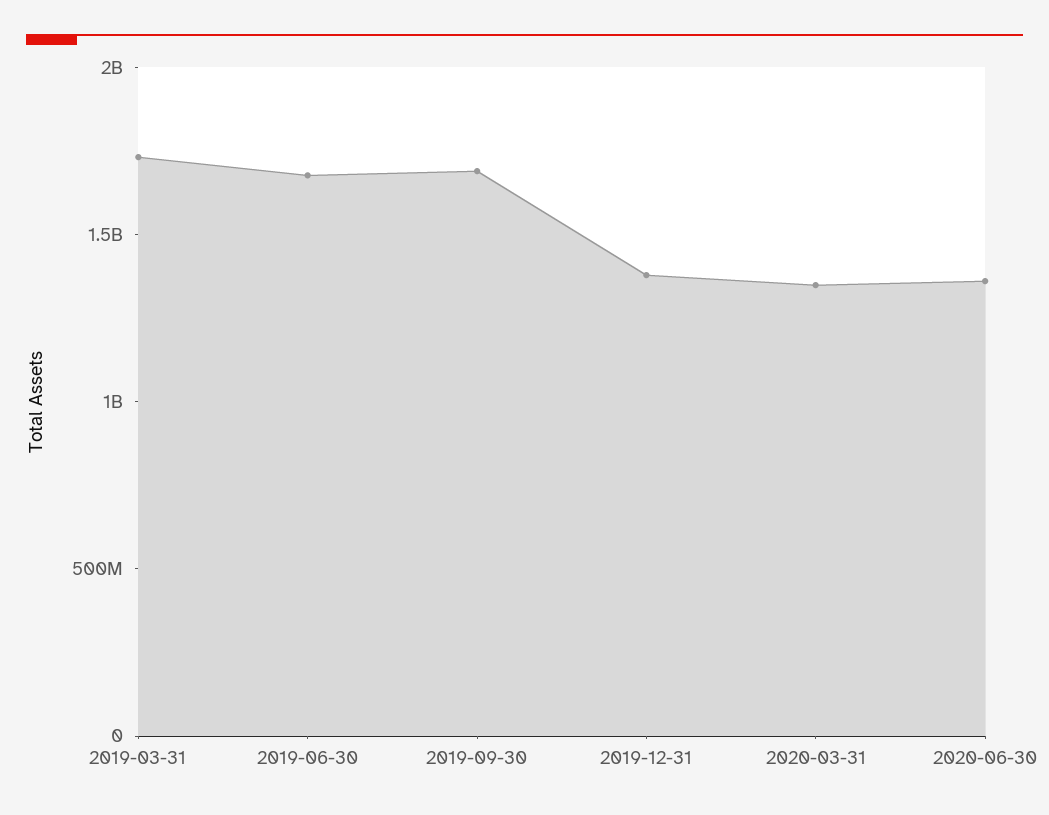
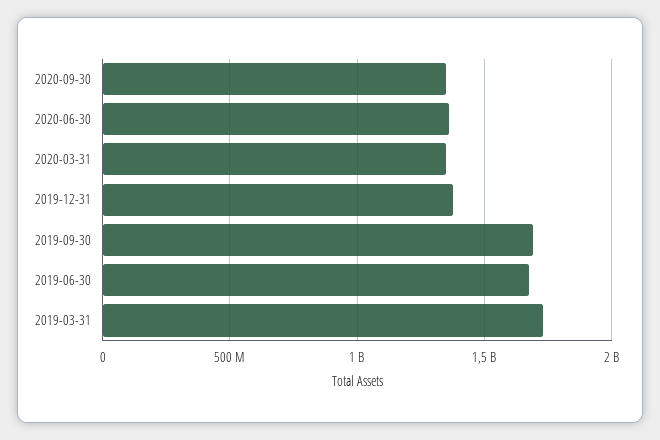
2020-09-30: none -> 1350000000

